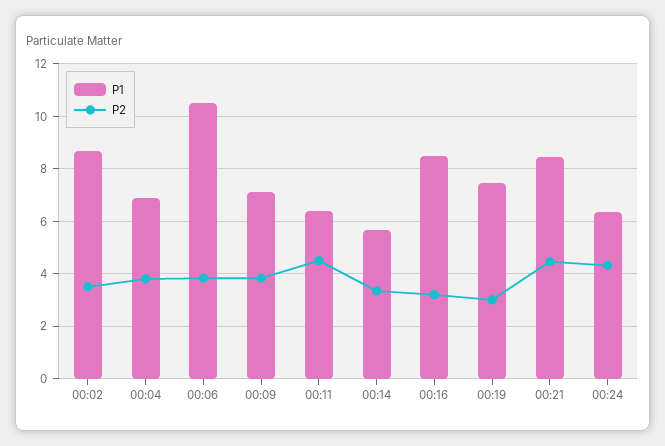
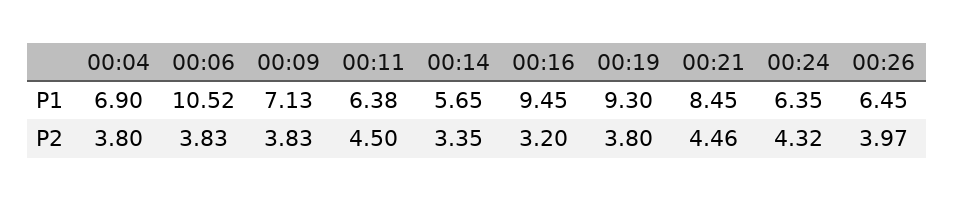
P1, 00:02: 8.75 -> none
P2, 00:02: 3.5 -> none
P1, 00:16: 8.5 -> 9.45
P1, 00:19: 7.5 -> 9.3
P2, 00:19: 3 -> 3.8
P1, 00:26: none -> 6.45
P2, 00:26: none -> 3.97

